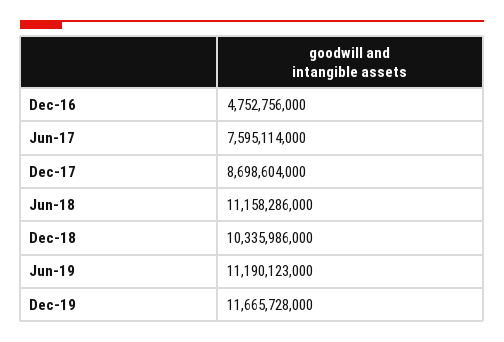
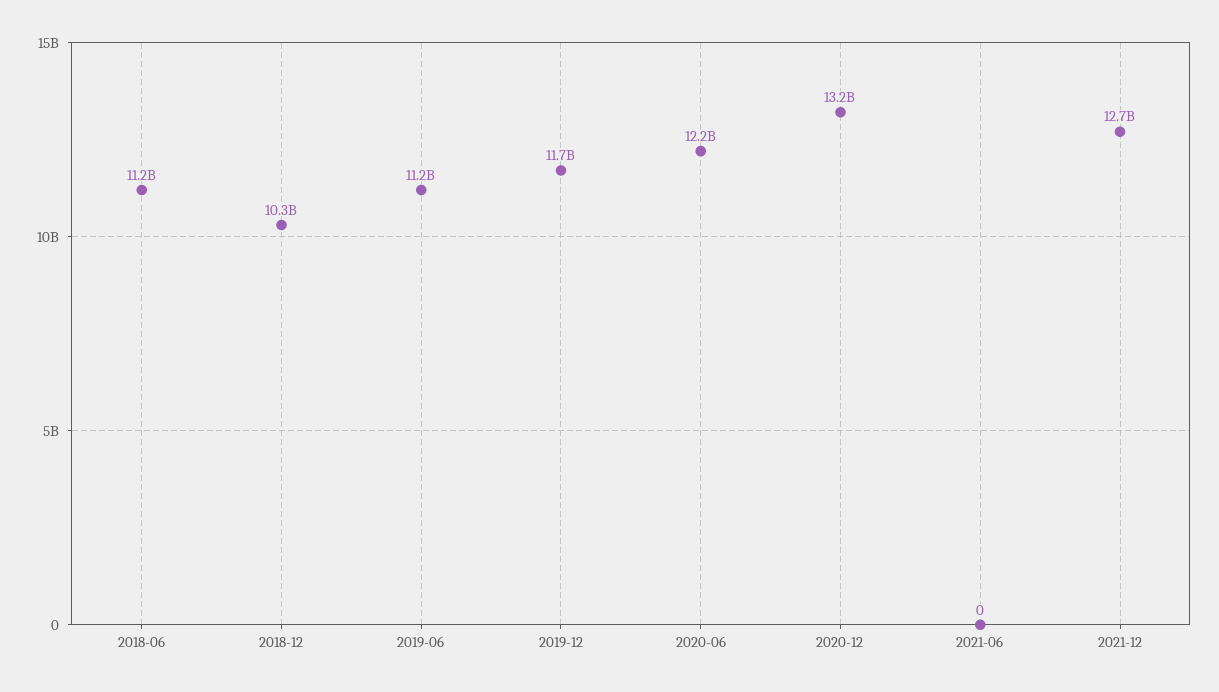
Dec-16: 4752756000 -> none
Jun-17: 7595114000 -> none
Dec-17: 8698604000 -> none
2020-06: none -> 12200000000
2020-12: none -> 13200000000
2021-06: none -> 0
2021-12: none -> 12700000000

